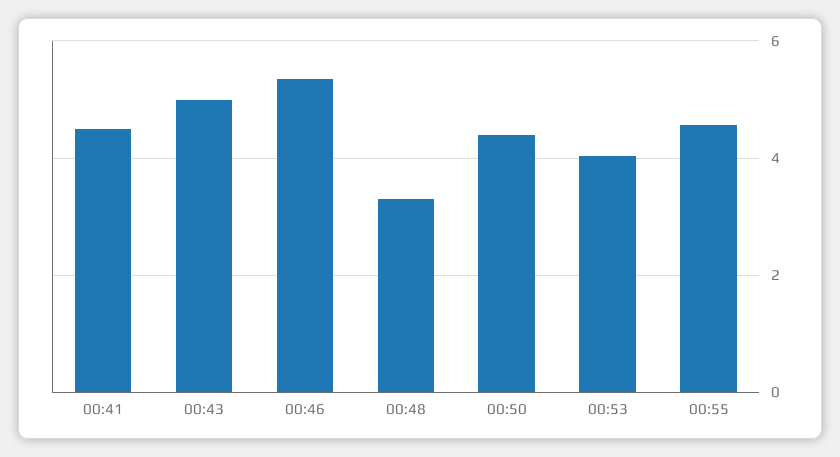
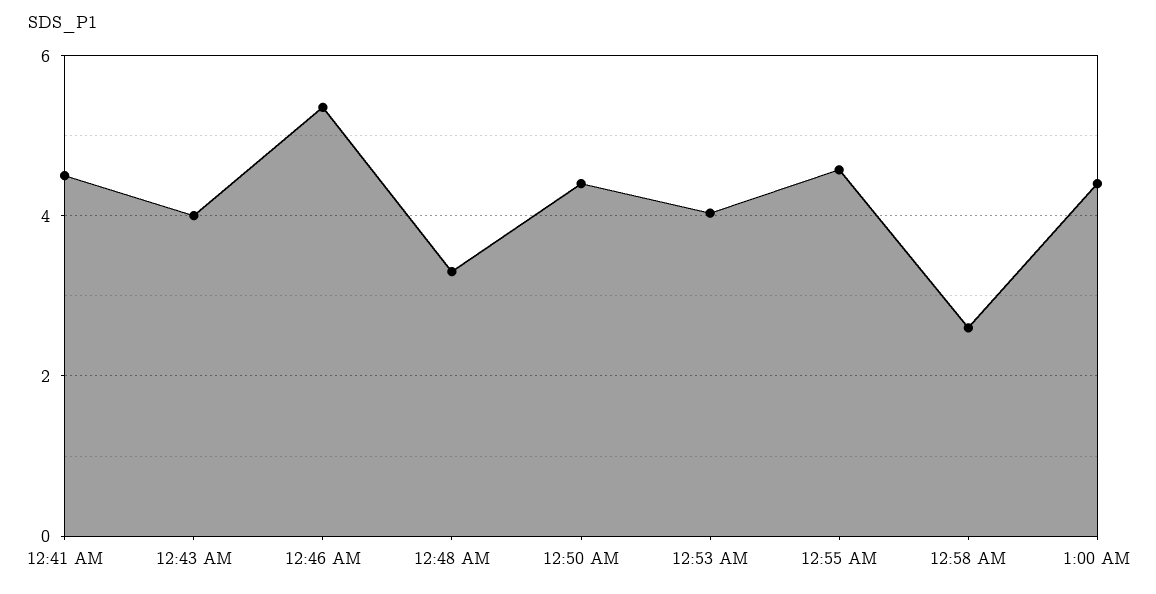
00:43: 5 -> 4
12:58 AM: none -> 2.6
1:00 AM: none -> 4.4

